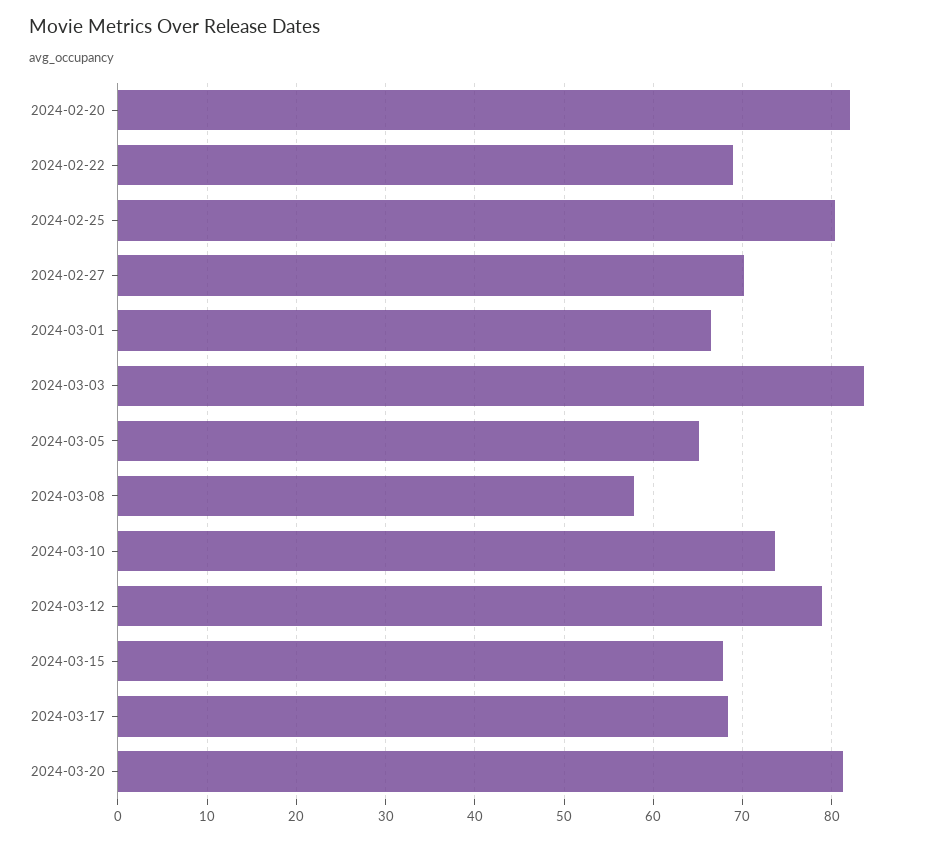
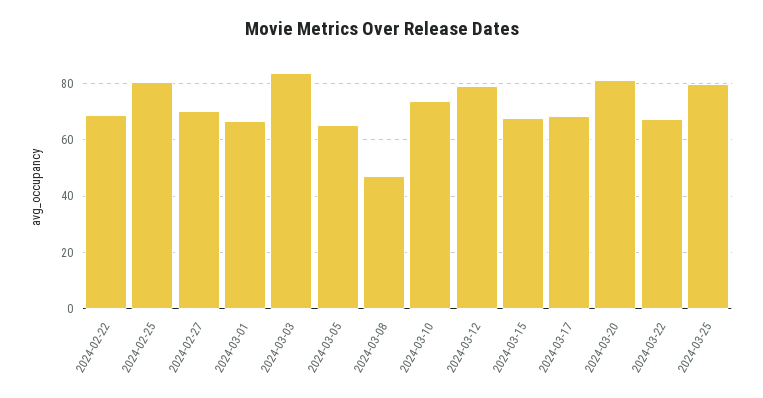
2024-02-20: 82 -> none
2024-03-08: 58 -> 47.5
2024-03-22: none -> 67.5
2024-03-25: none -> 80

